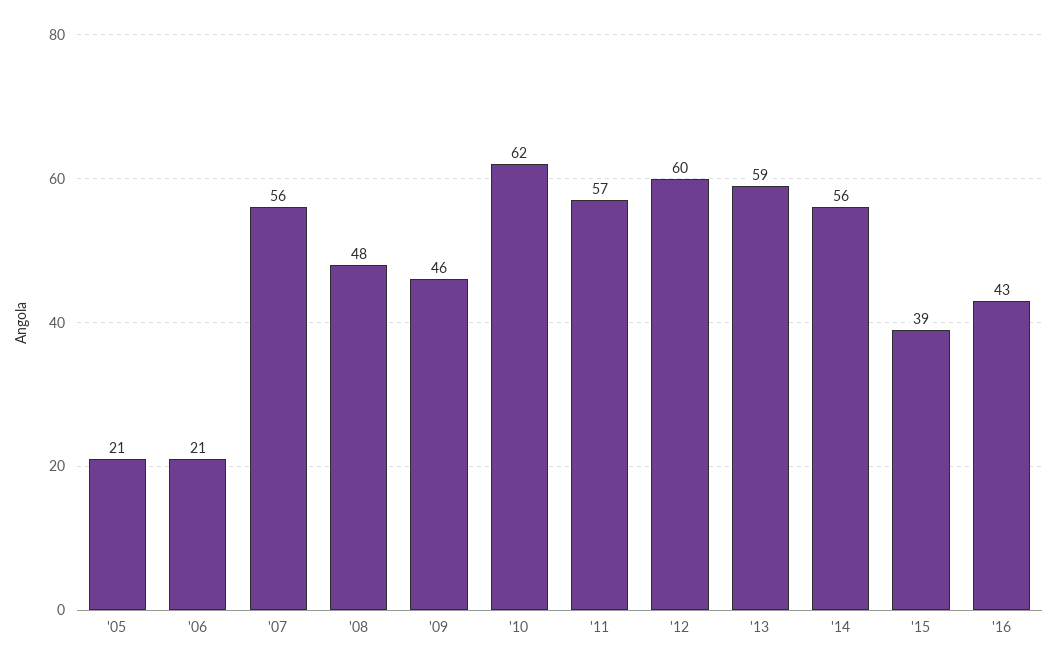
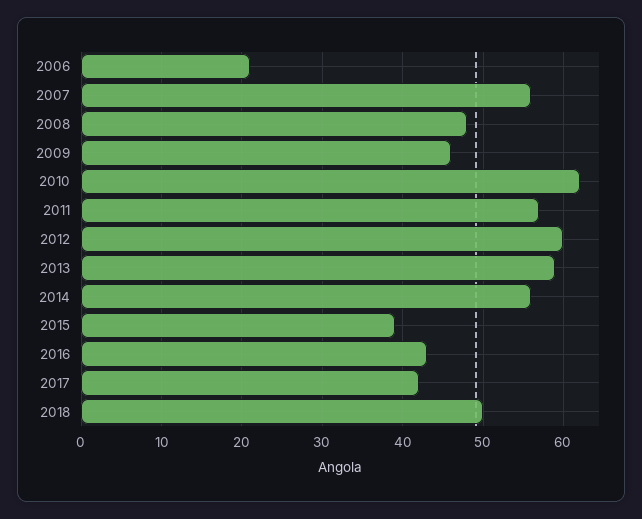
'05: 21 -> none
2017: none -> 42
2018: none -> 50

